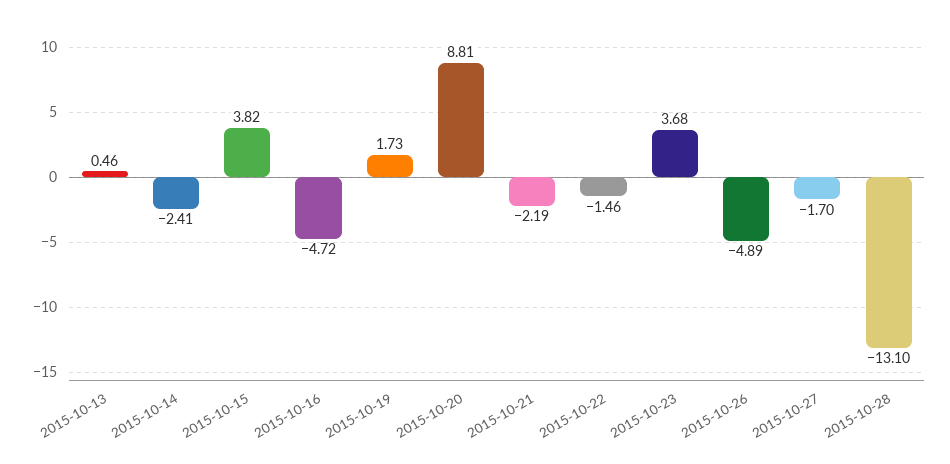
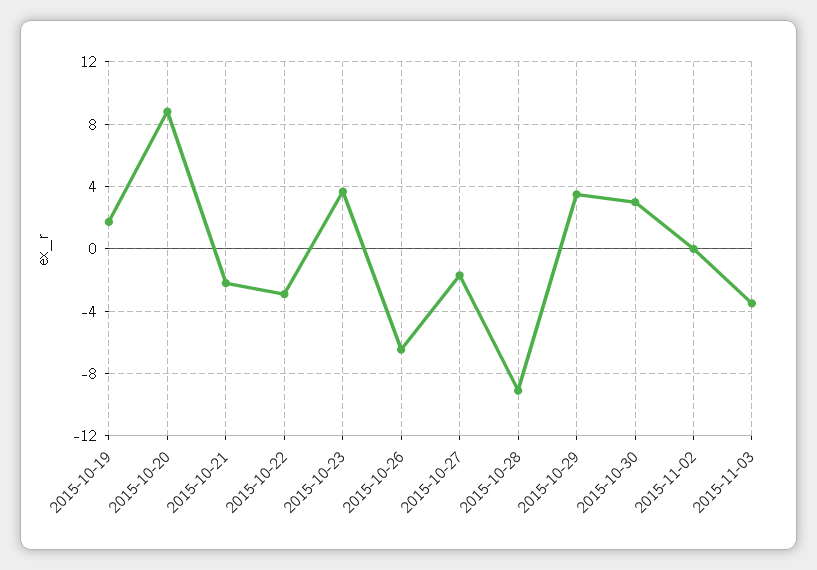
2015-10-13: 0.46 -> none
2015-10-14: -2.41 -> none
2015-10-15: 3.82 -> none
2015-10-16: -4.72 -> none
2015-10-22: -1.46 -> -3
2015-10-26: -4.89 -> -6.5
2015-10-28: -13.1 -> -9
2015-10-29: none -> 3.5
2015-10-30: none -> 3
2015-11-02: none -> 0
2015-11-03: none -> -3.5

